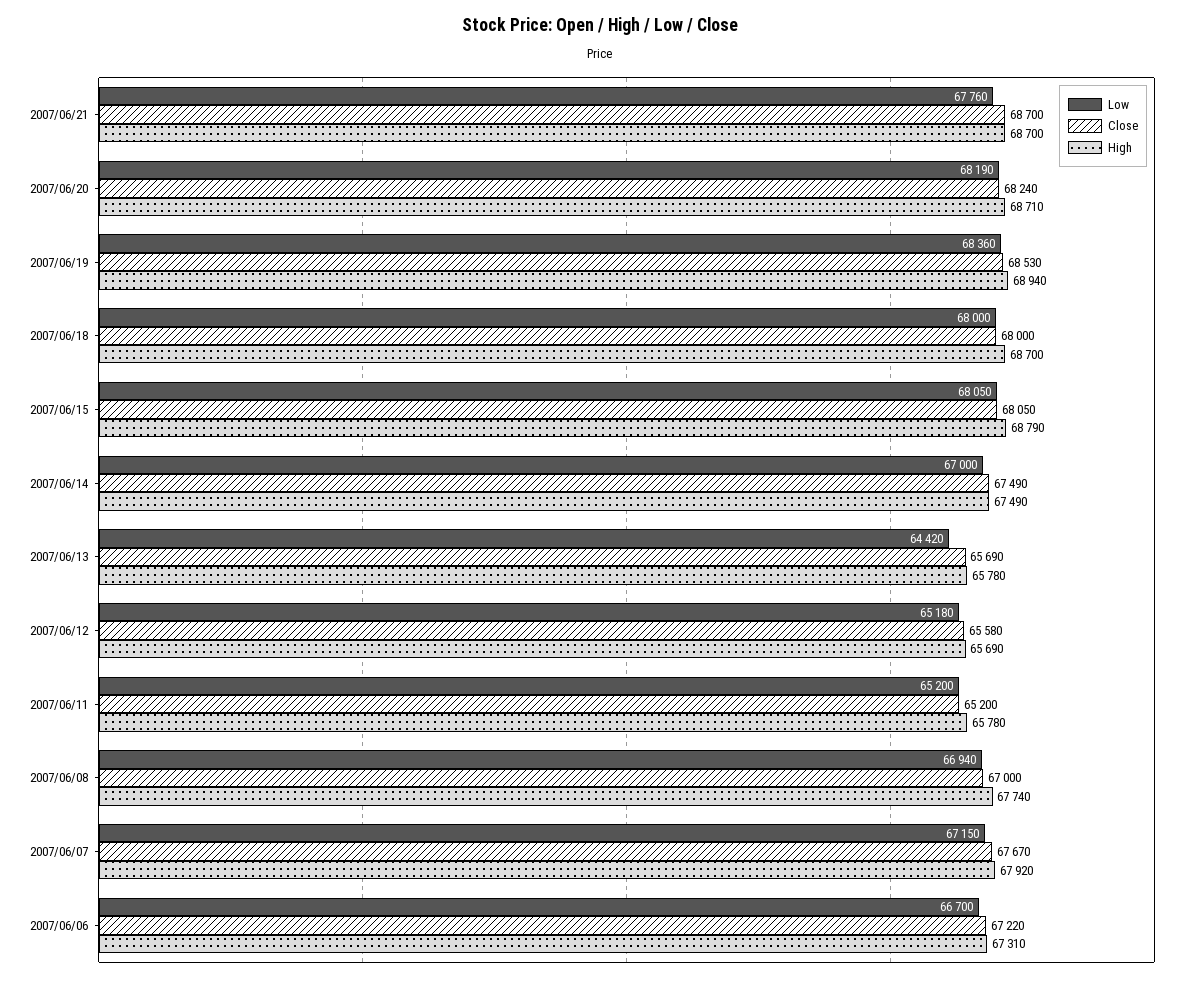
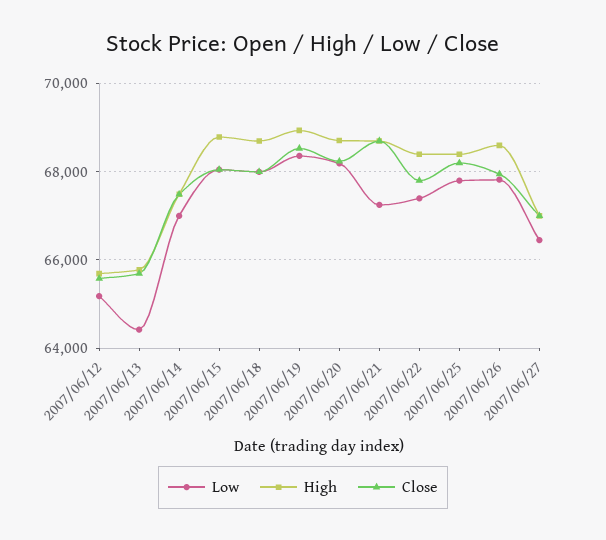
Low, 2007/06/21: 67760 -> 67200
Low, 2007/06/11: 65200 -> none
Close, 2007/06/11: 65200 -> none
High, 2007/06/11: 65780 -> none
Low, 2007/06/08: 66940 -> none
Close, 2007/06/08: 67000 -> none
High, 2007/06/08: 67740 -> none
Low, 2007/06/07: 67150 -> none
Close, 2007/06/07: 67670 -> none
High, 2007/06/07: 67920 -> none
Low, 2007/06/06: 66700 -> none
Close, 2007/06/06: 67220 -> none
High, 2007/06/06: 67310 -> none
Low, 2007/06/22: none -> 67400
High, 2007/06/22: none -> 68400
Close, 2007/06/22: none -> 67800
Low, 2007/06/25: none -> 67800
High, 2007/06/25: none -> 68400
Close, 2007/06/25: none -> 68200
Low, 2007/06/26: none -> 67800
High, 2007/06/26: none -> 68600
Close, 2007/06/26: none -> 68000
Low, 2007/06/27: none -> 66400
High, 2007/06/27: none -> 67000
Close, 2007/06/27: none -> 67000

